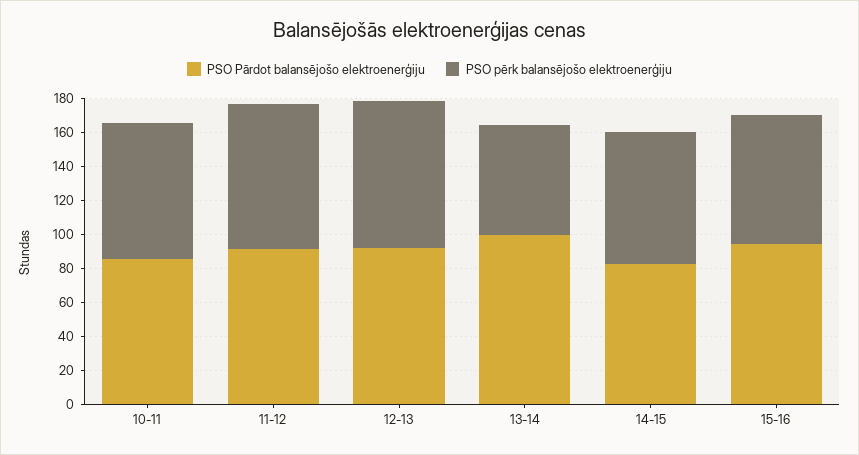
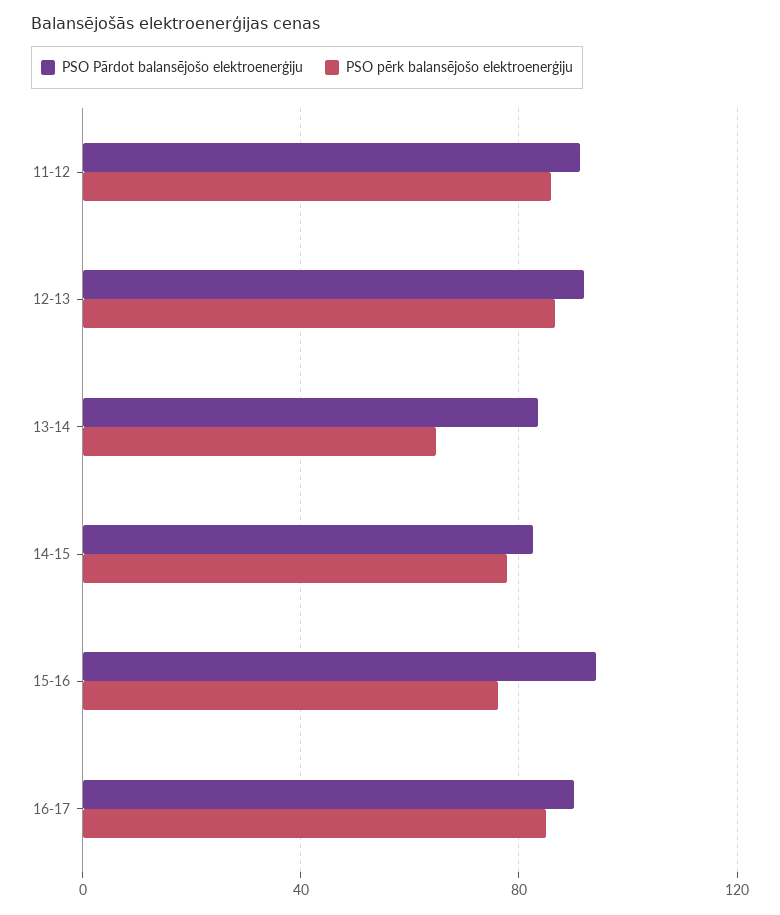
PSO Pārdot balansējošo elektroenerģiju, 10-11: 85 -> none
PSO pērk balansējošo elektroenerģiju, 10-11: 80 -> none
PSO Pārdot balansējošo elektroenerģiju, 13-14: 100 -> 85
PSO Pārdot balansējošo elektroenerģiju, 16-17: none -> 90
PSO pērk balansējošo elektroenerģiju, 16-17: none -> 85

